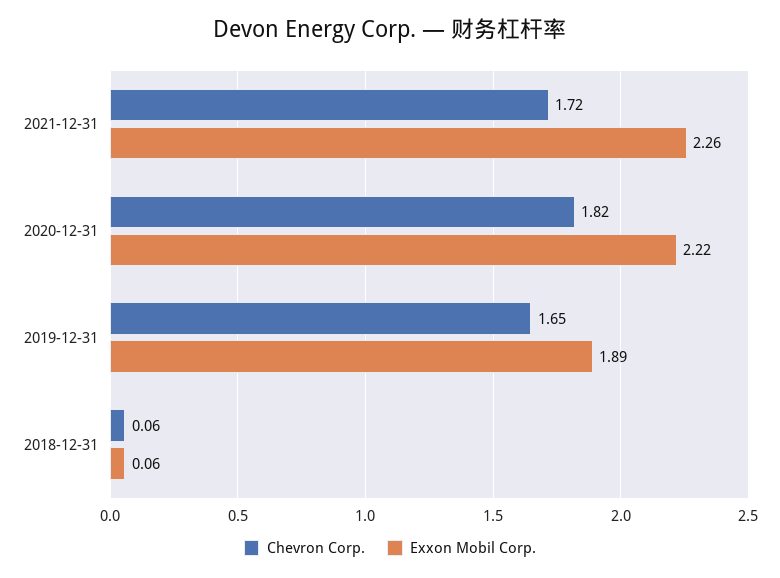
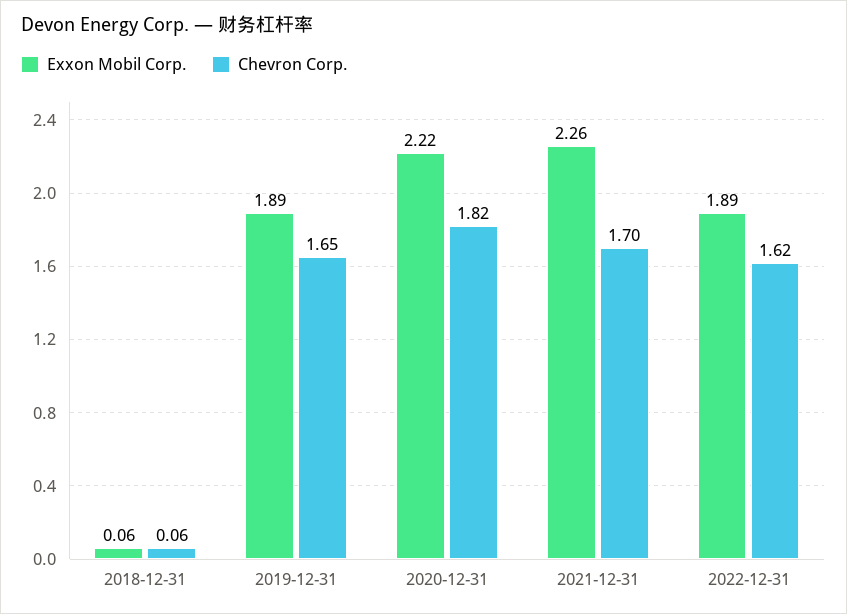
Chevron Corp., 2021-12-31: 1.72 -> 1.7
Exxon Mobil Corp., 2022-12-31: none -> 1.89
Chevron Corp., 2022-12-31: none -> 1.62

